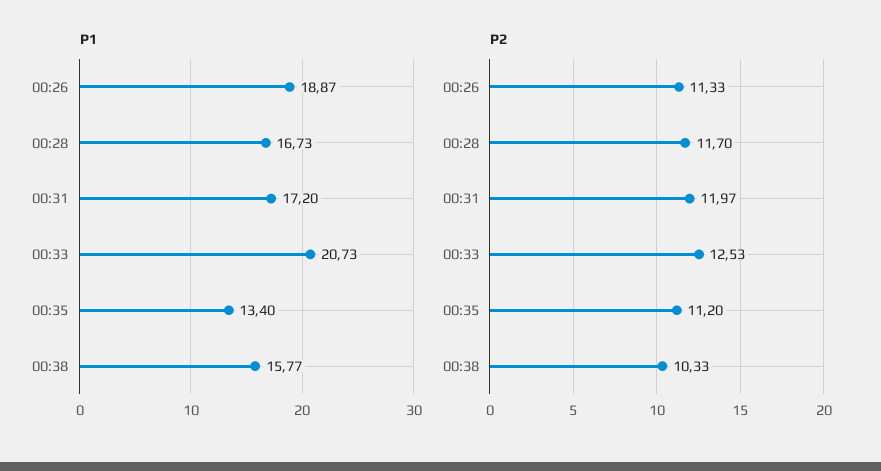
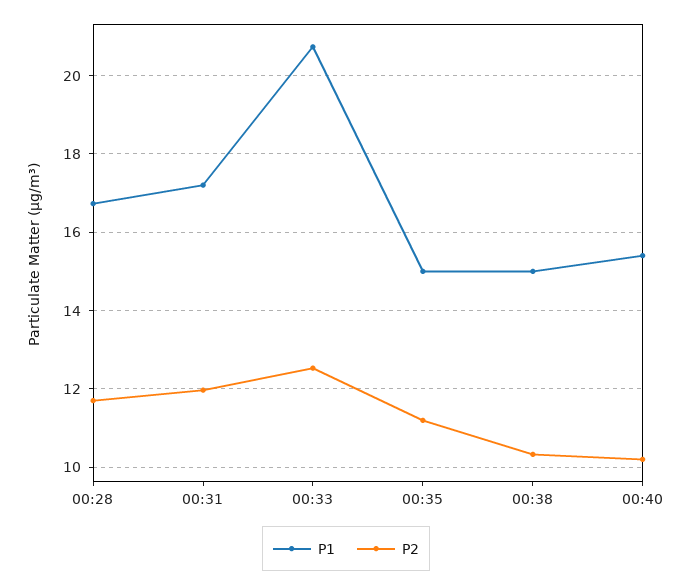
P1, 00:26: 18.87 -> none
P1, 00:35: 13.4 -> 15
P1, 00:38: 15.77 -> 15
P2, 00:26: 11.33 -> none
P1, 00:40: none -> 15.4
P2, 00:40: none -> 10.2

